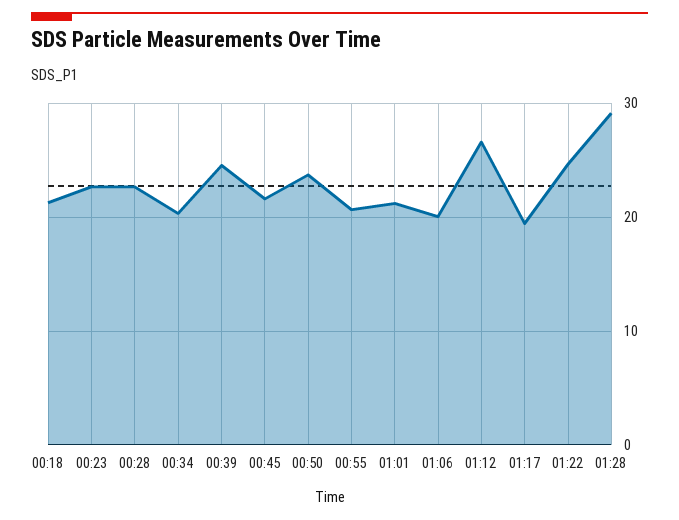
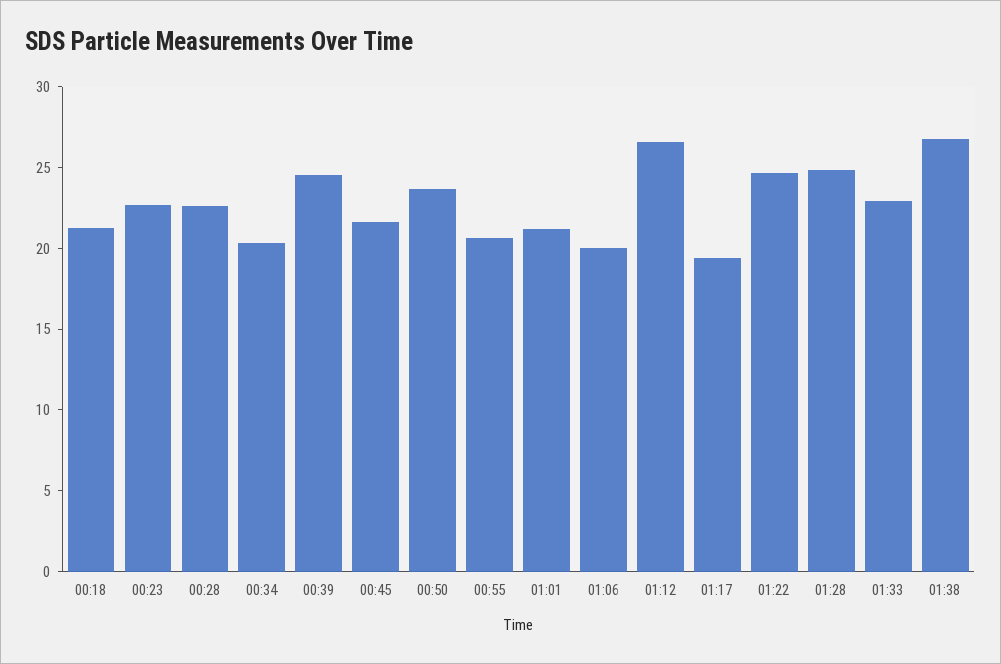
01:28: 29 -> 25
01:33: none -> 23
01:38: none -> 27

